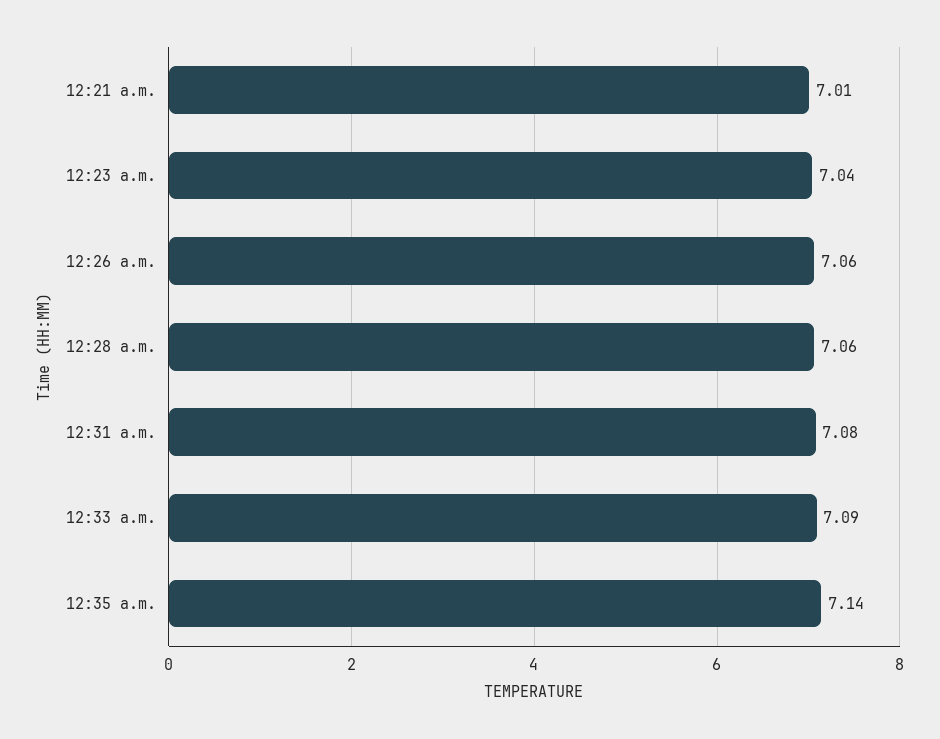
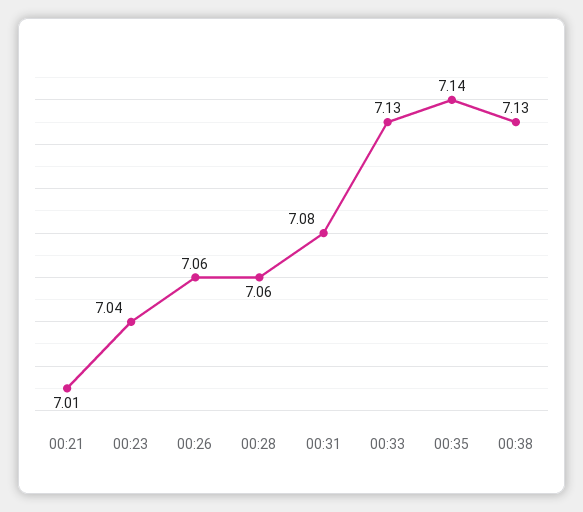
12:33 a.m.: 7.09 -> 7.13
00:38: none -> 7.13

